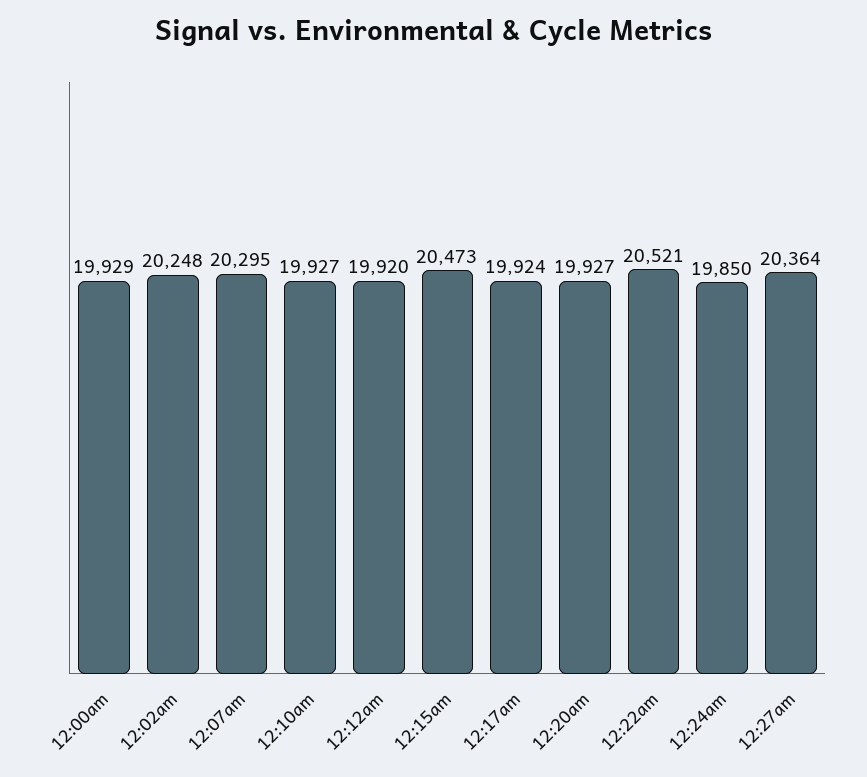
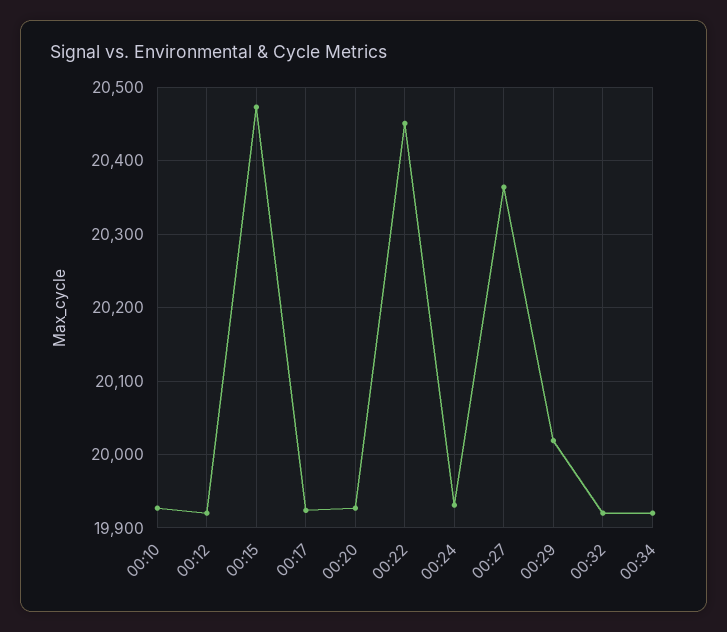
12:00am: 19929 -> none
12:02am: 20248 -> none
12:07am: 20295 -> none
12:22am: 20521 -> 20450
12:24am: 19850 -> 19930
00:29: none -> 20020
00:32: none -> 19920
00:34: none -> 19920

